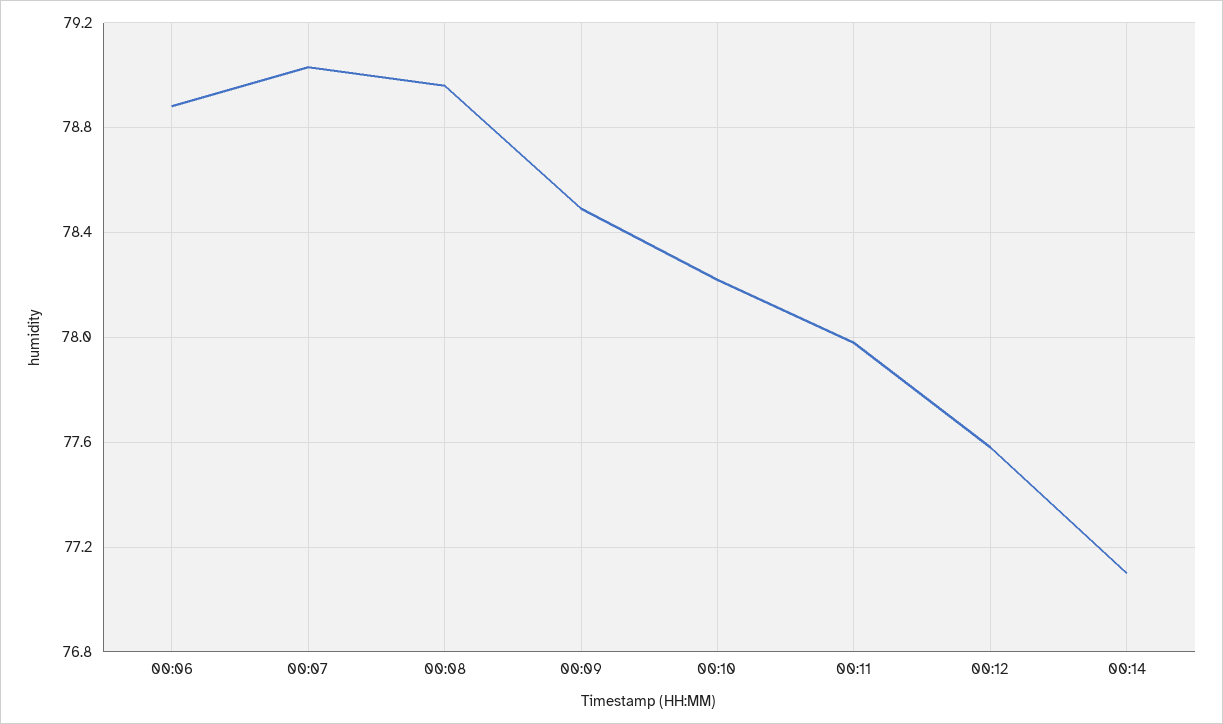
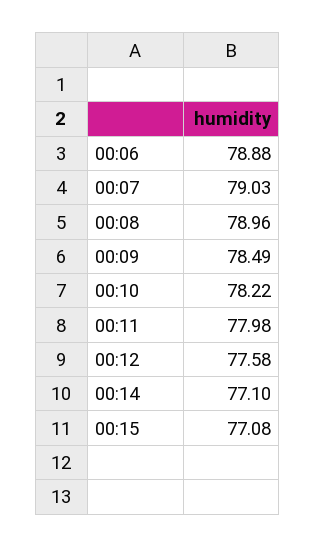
00:15: none -> 77.08

